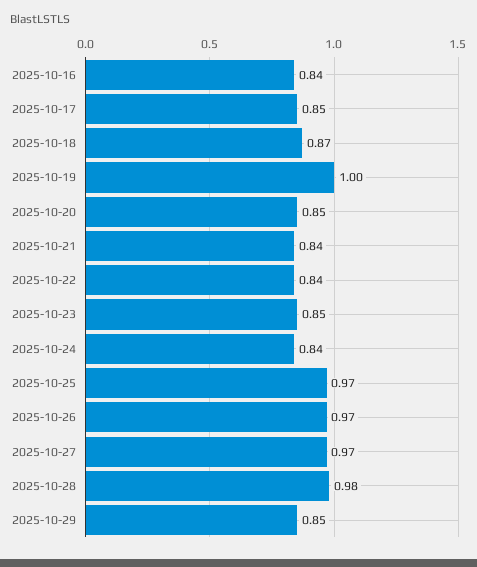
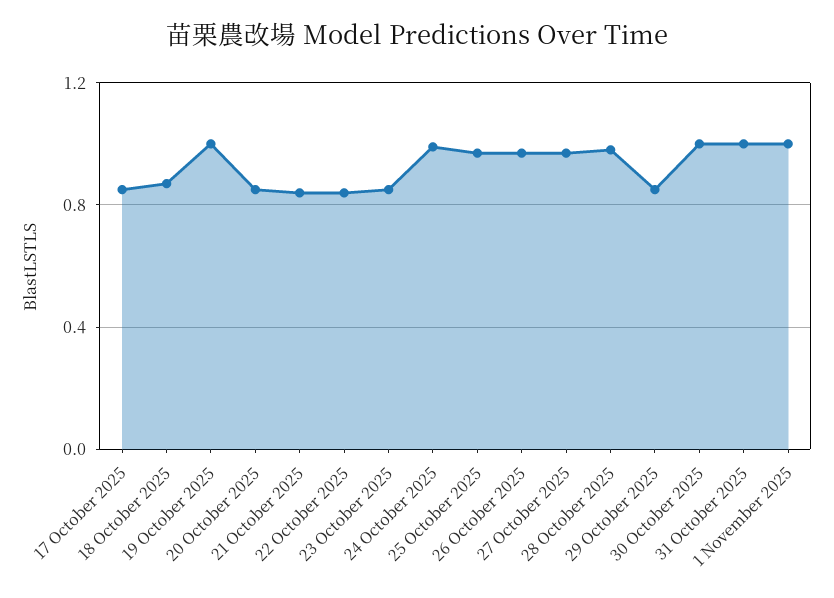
2025-10-16: 0.84 -> none
2025-10-24: 0.84 -> 1
30 October 2025: none -> 1
31 October 2025: none -> 1
1 November 2025: none -> 1

